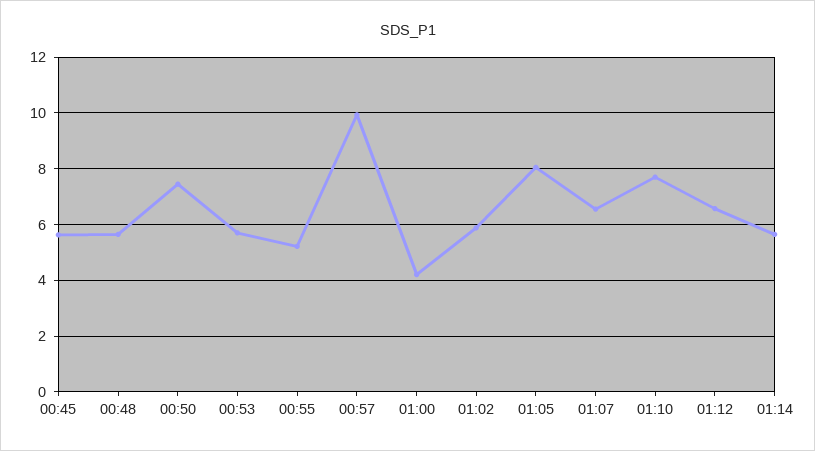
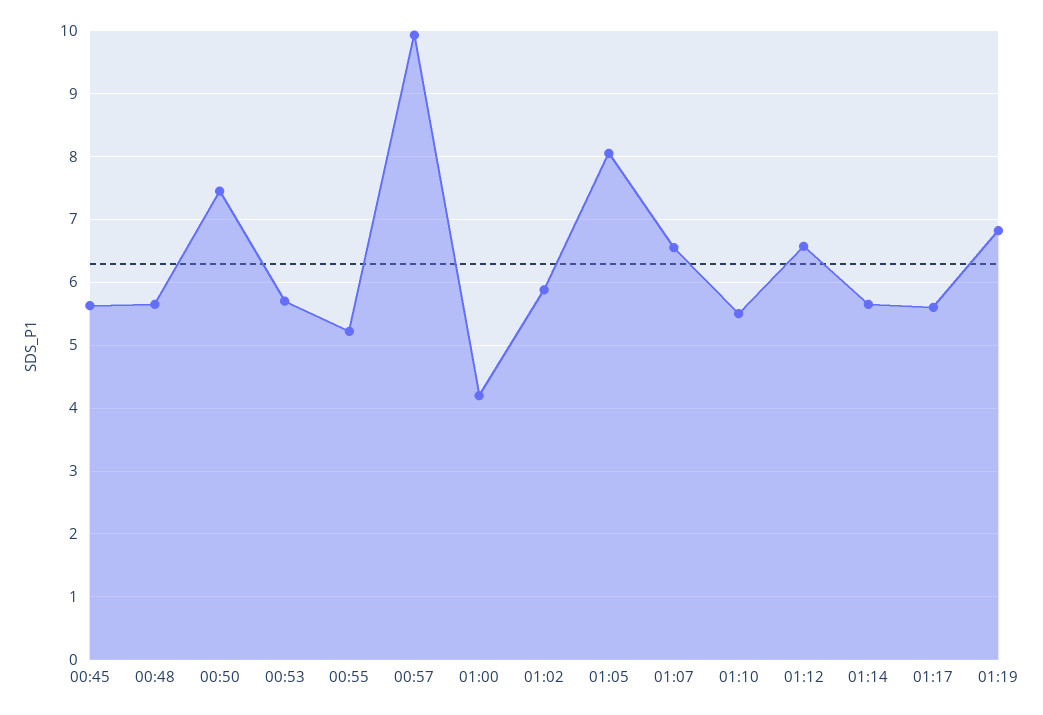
01:10: 7.75 -> 5.5
01:17: none -> 5.6
01:19: none -> 6.8

